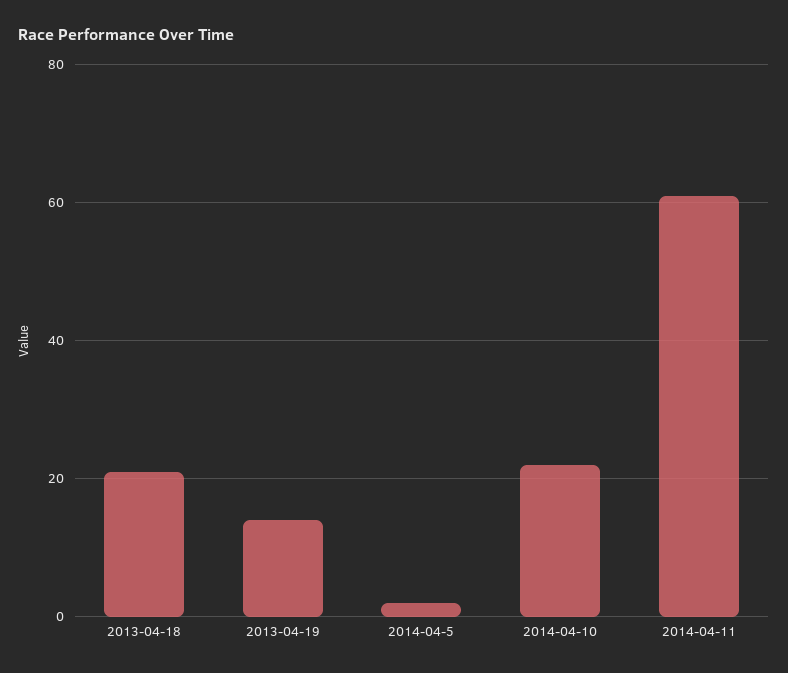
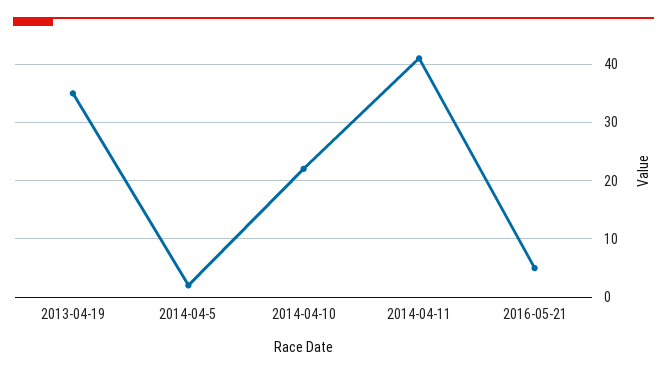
2013-04-18: 20 -> none
2013-04-19: 15 -> 35
2014-04-11: 60 -> 40
2016-05-21: none -> 5

